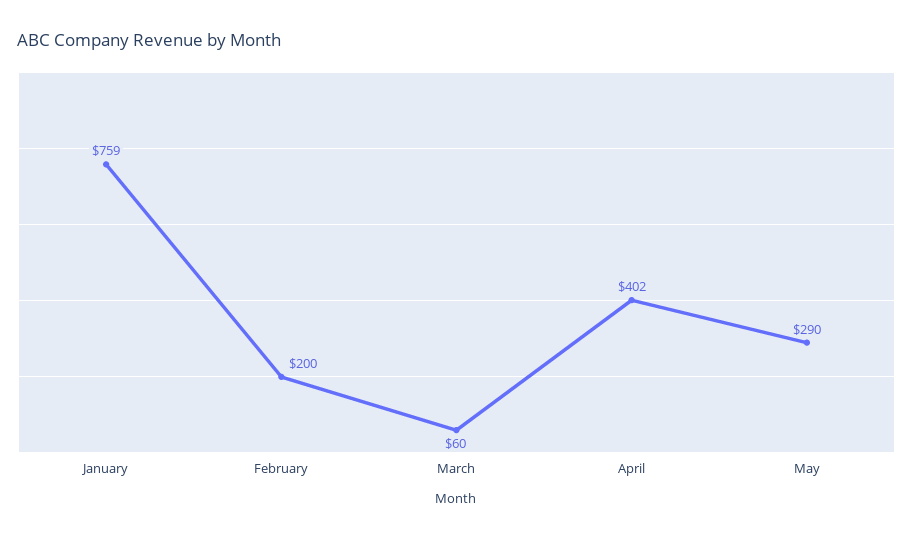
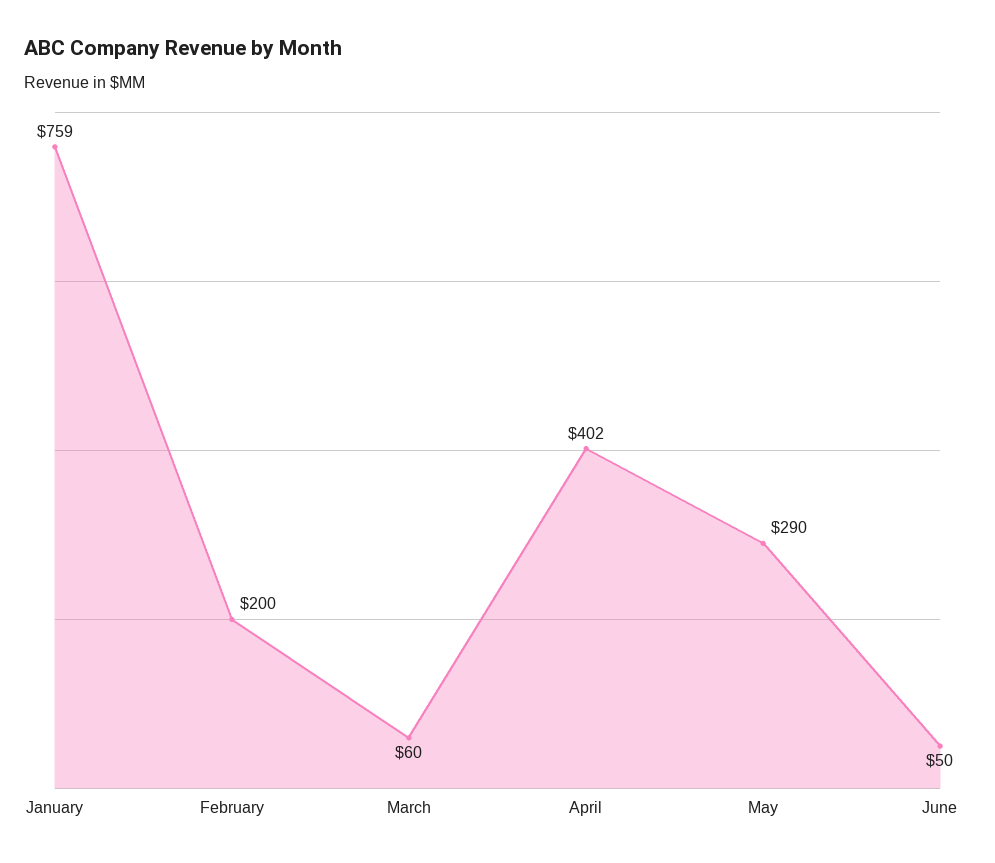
June: none -> 50

